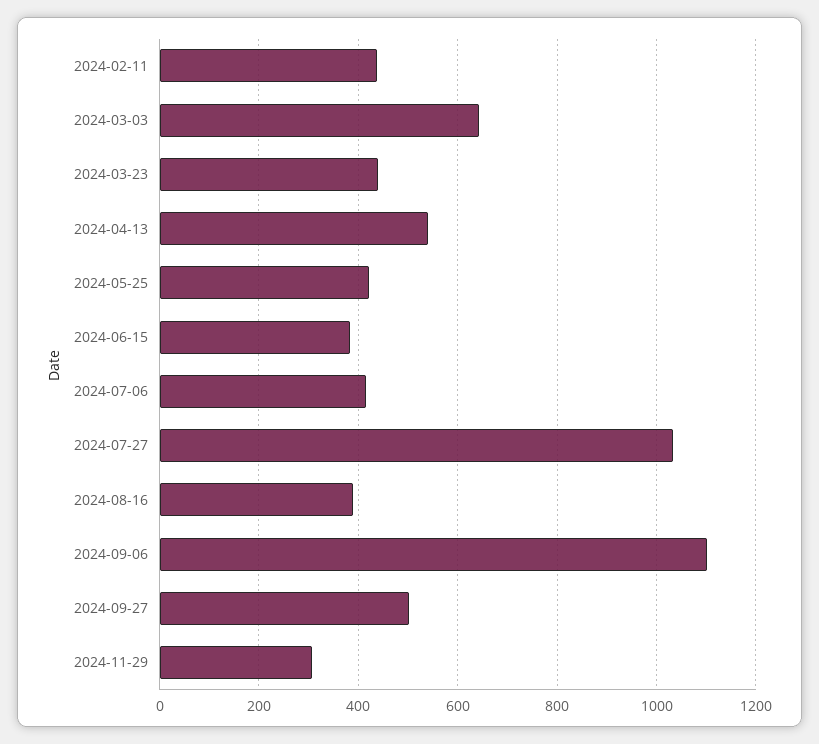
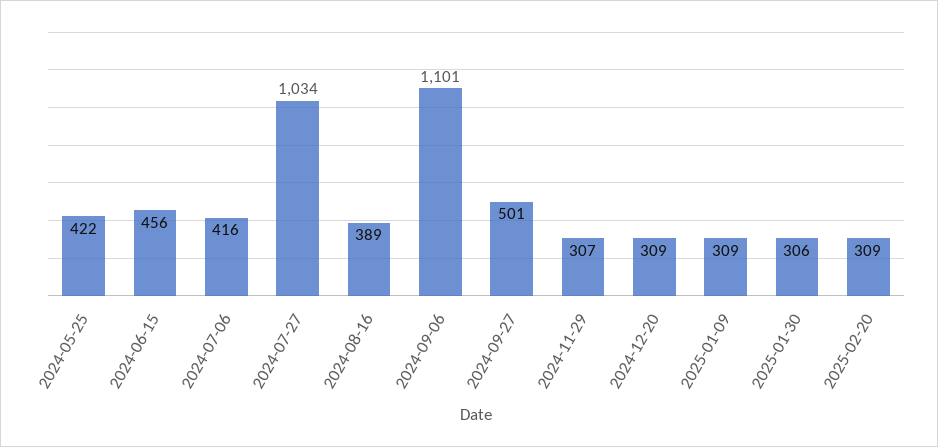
2024-02-11: 440 -> none
2024-03-03: 640 -> none
2024-03-23: 440 -> none
2024-04-13: 540 -> none
2024-06-15: 380 -> 456
2024-12-20: none -> 309
2025-01-09: none -> 309
2025-01-30: none -> 306
2025-02-20: none -> 309

